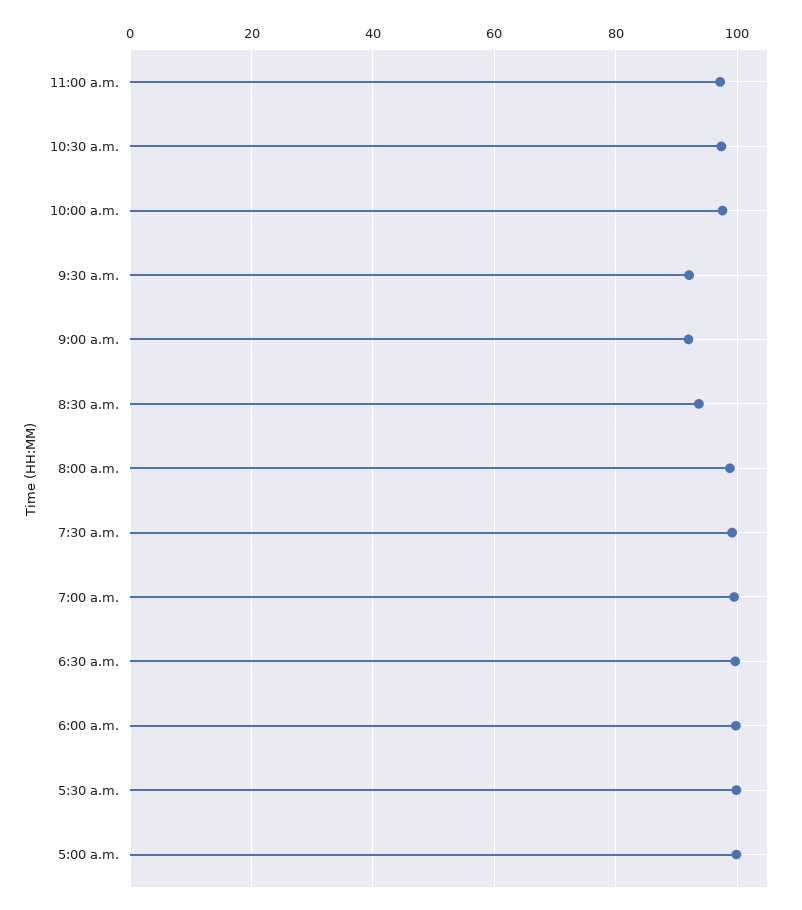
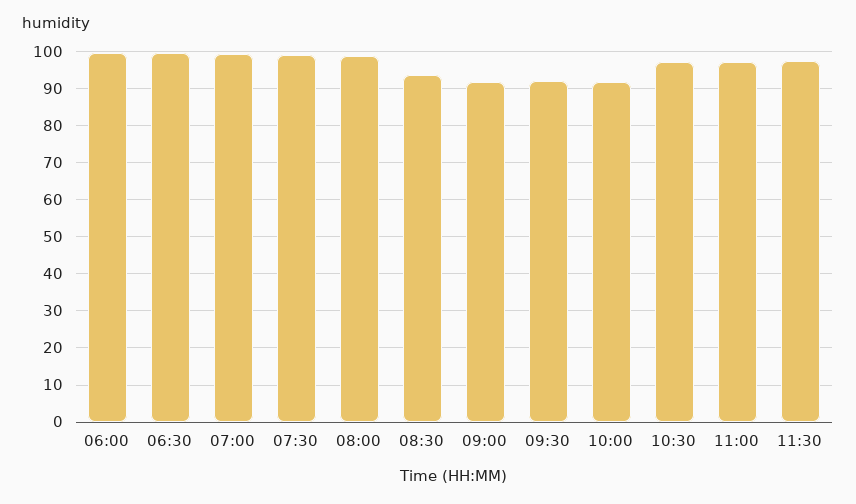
10:00 a.m.: 98 -> 92
5:30 a.m.: 100 -> none
5:00 a.m.: 100 -> none
11:30: none -> 98

